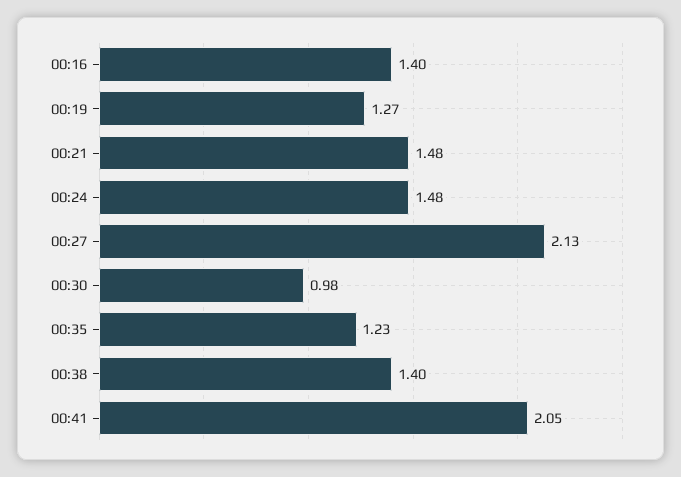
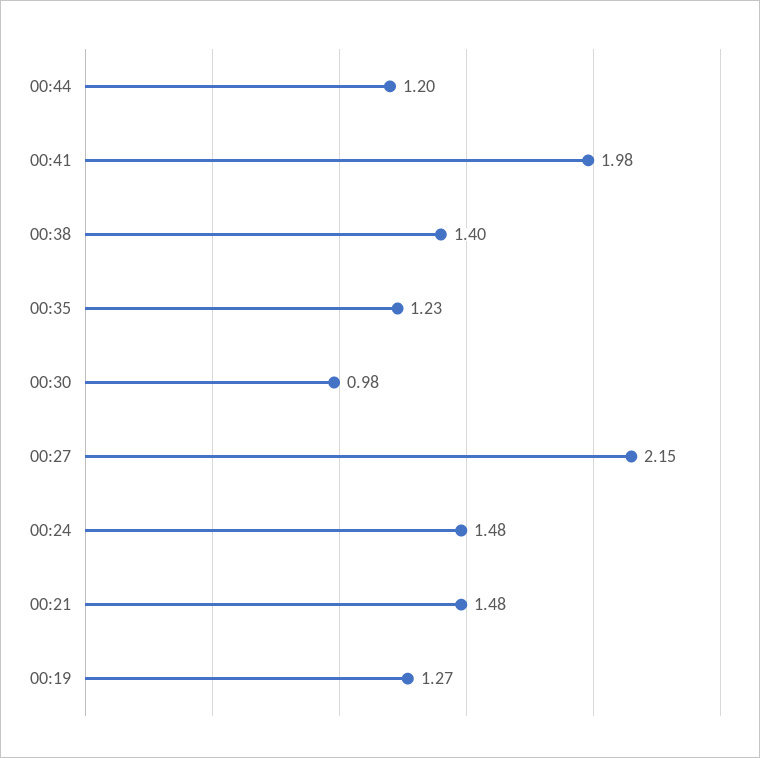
00:16: 1.4 -> none
00:27: 2.13 -> 2.15
00:41: 2.05 -> 1.98
00:44: none -> 1.2

